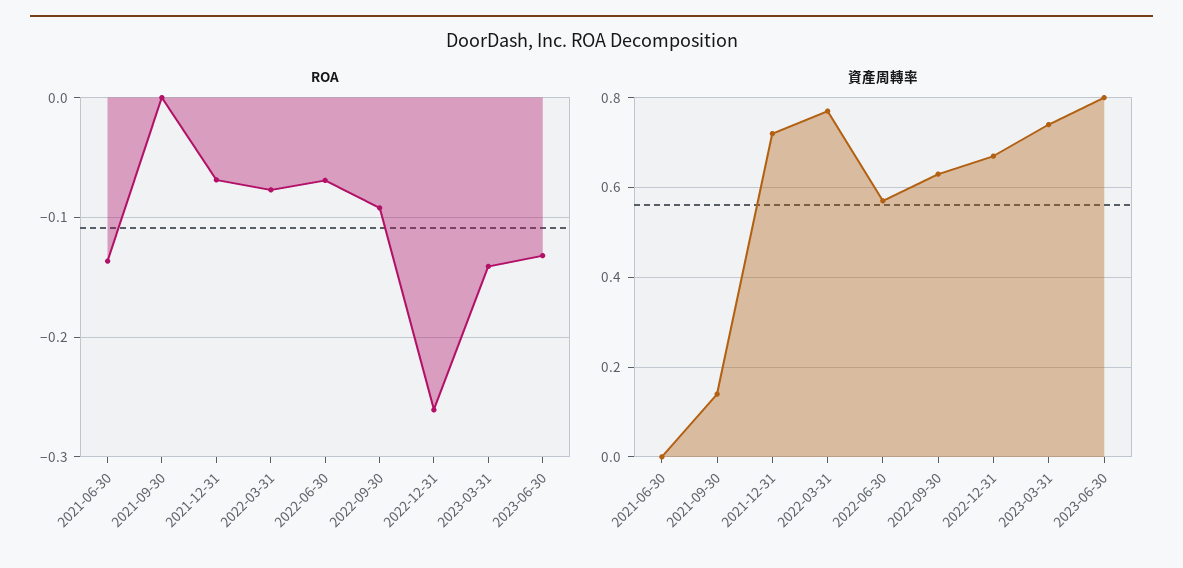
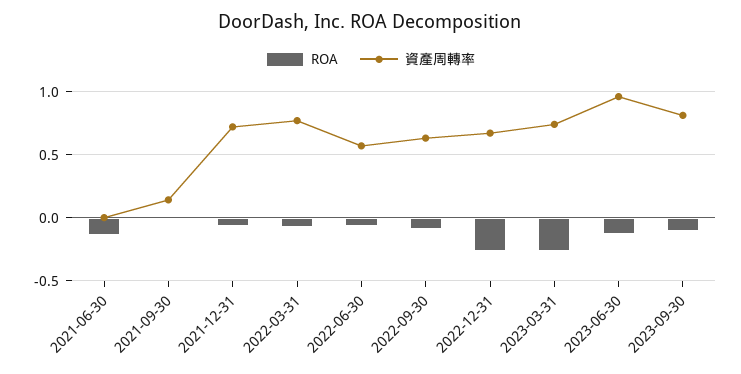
ROA, 2023-03-31: -0.14 -> -0.25
資產周轉率, 2023-06-30: 0.8 -> 0.95
ROA, 2023-09-30: none -> -0.1
資產周轉率, 2023-09-30: none -> 0.8

